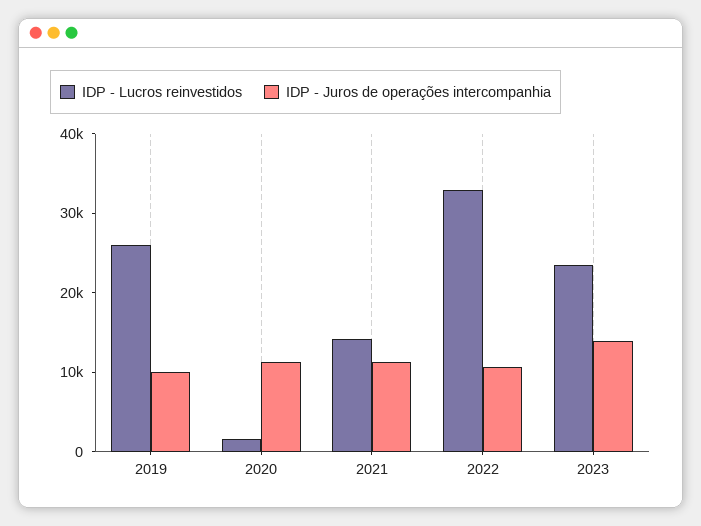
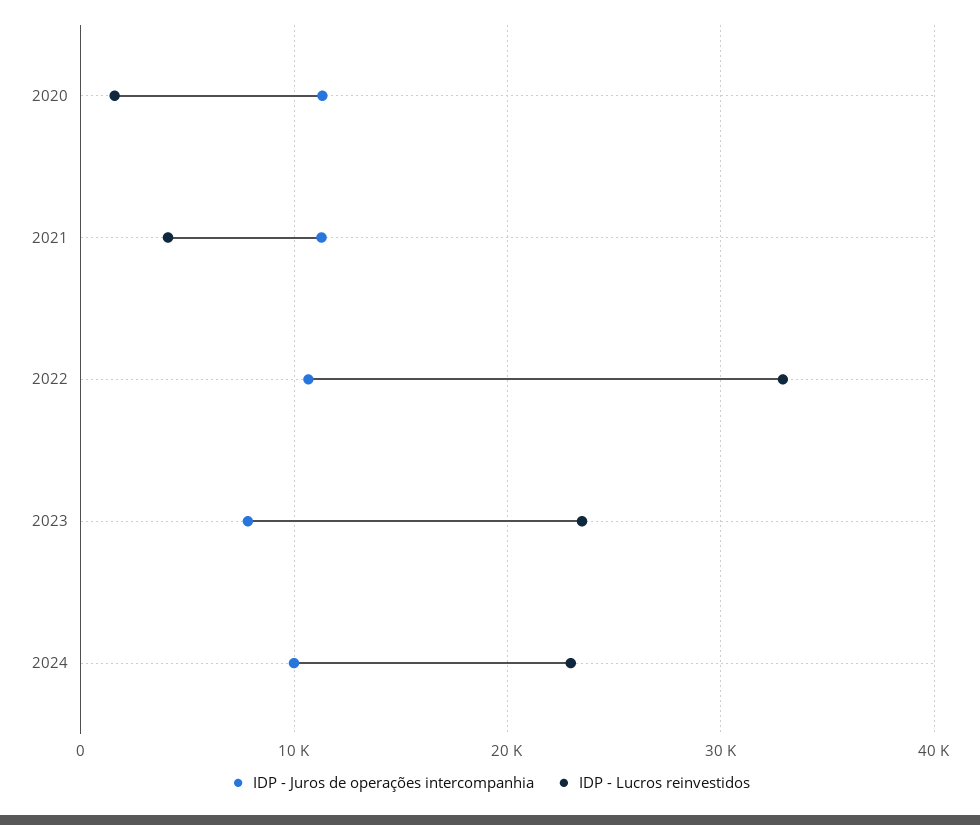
IDP - Lucros reinvestidos, 2019: 26000 -> none
IDP - Juros de operações intercompanhia, 2019: 10000 -> none
IDP - Lucros reinvestidos, 2021: 14000 -> 4000
IDP - Juros de operações intercompanhia, 2023: 14000 -> 8000
IDP - Juros de operações intercompanhia, 2024: none -> 10000
IDP - Lucros reinvestidos, 2024: none -> 23000

